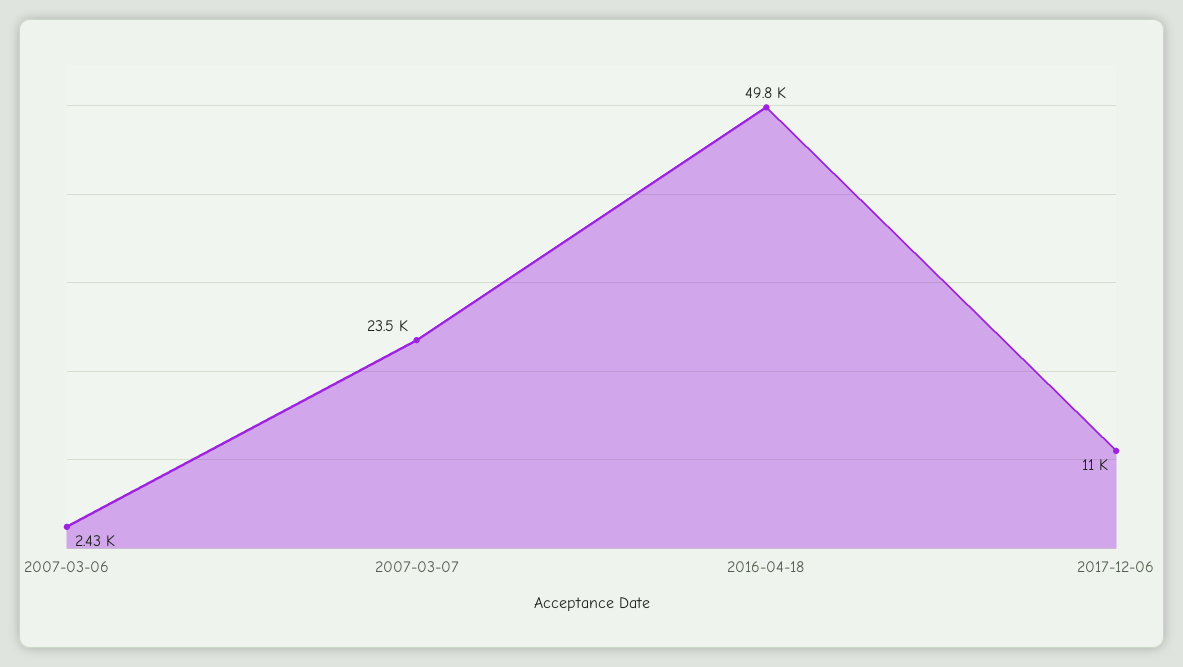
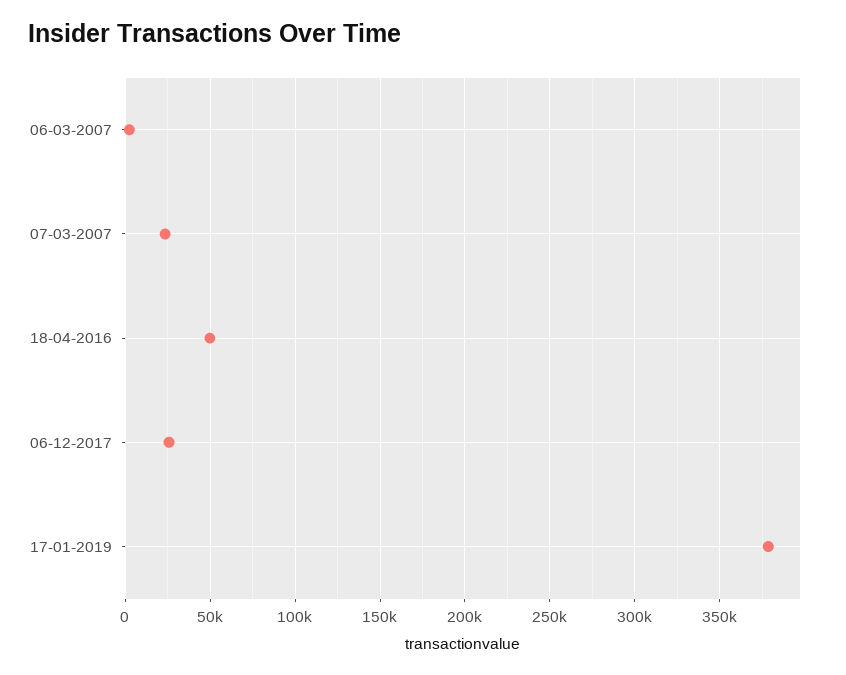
2017-12-06: 11000 -> 25000
17-01-2019: none -> 380000

